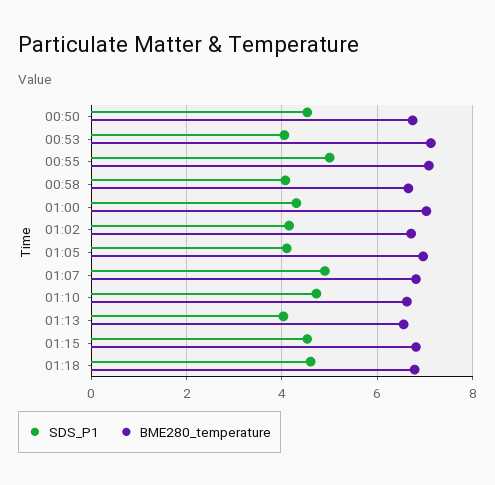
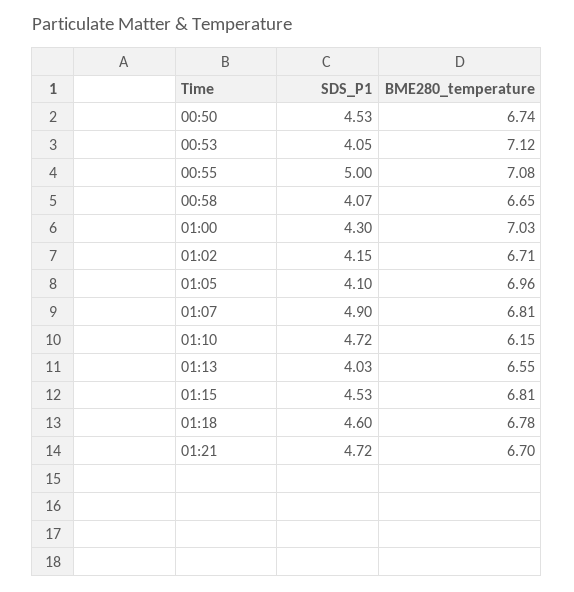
BME280_temperature, 01:10: 6.6 -> 6.15
SDS_P1, 01:21: none -> 4.72
BME280_temperature, 01:21: none -> 6.7

